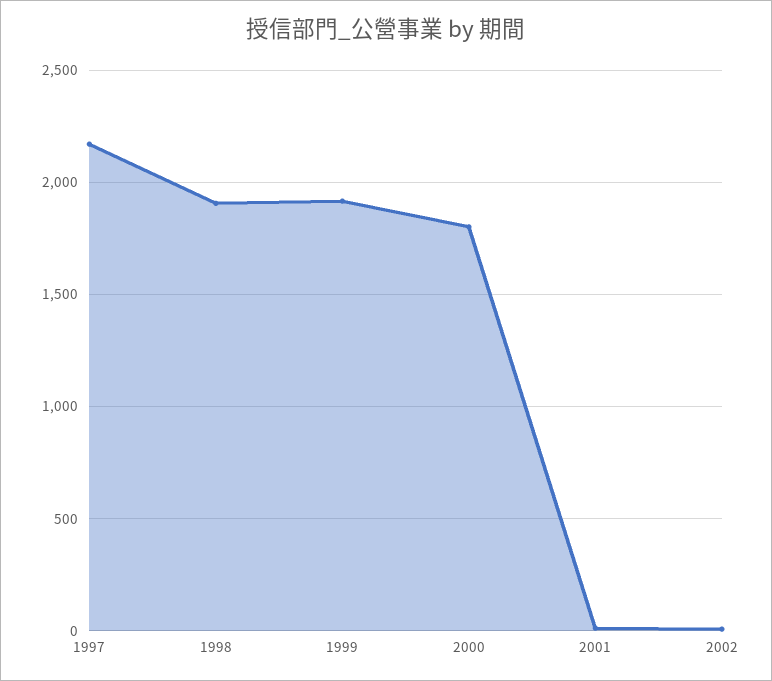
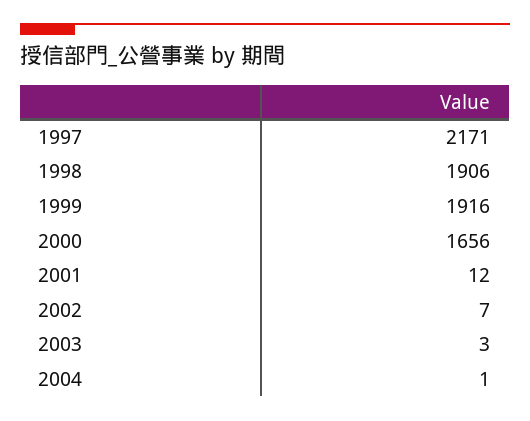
2000: 1800 -> 1656
2003: none -> 3
2004: none -> 1

